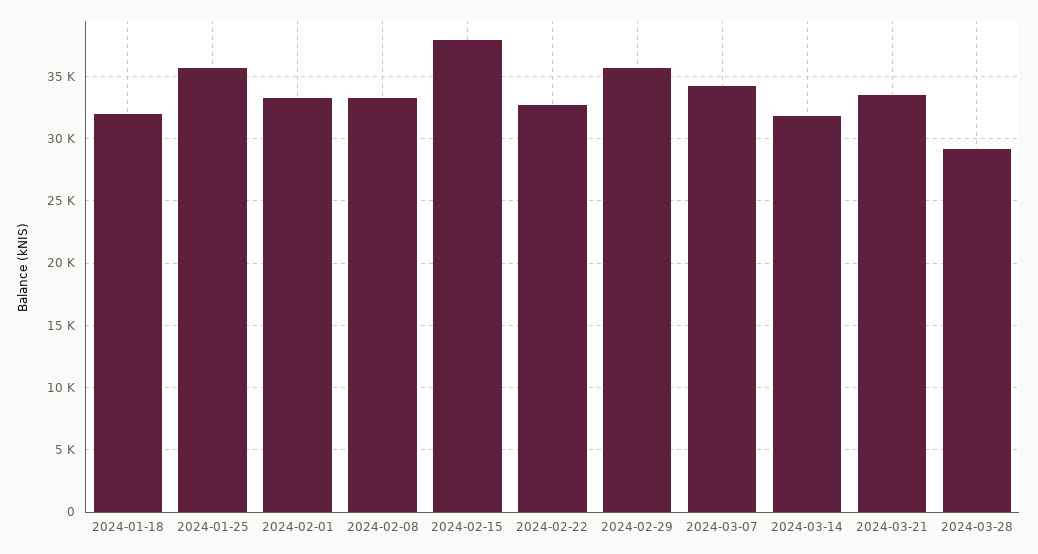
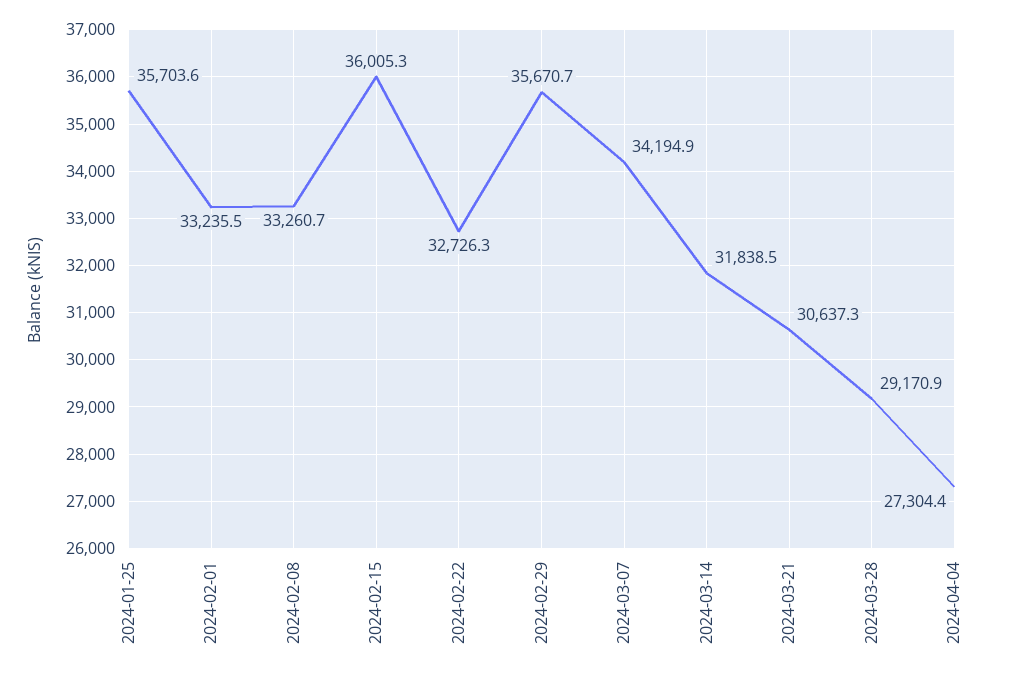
2024-01-18: 32000 -> none
2024-02-15: 38000 -> 36005.3
2024-03-21: 33500 -> 30637.3
2024-04-04: none -> 27304.4

